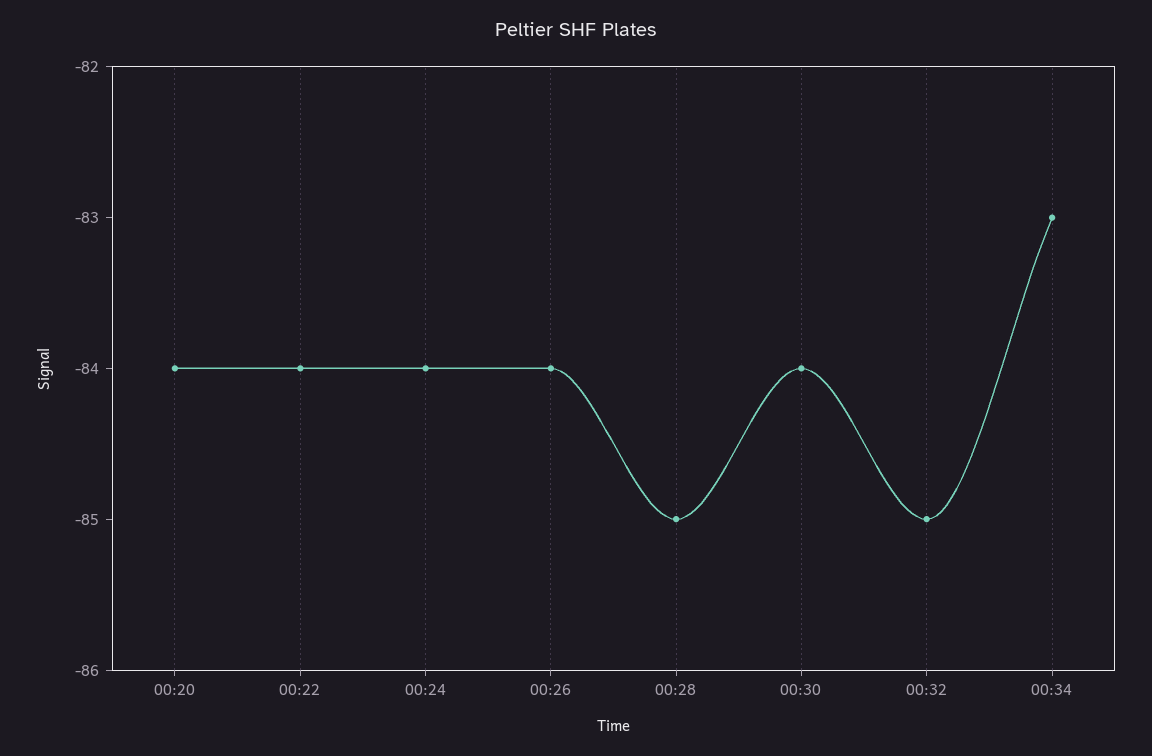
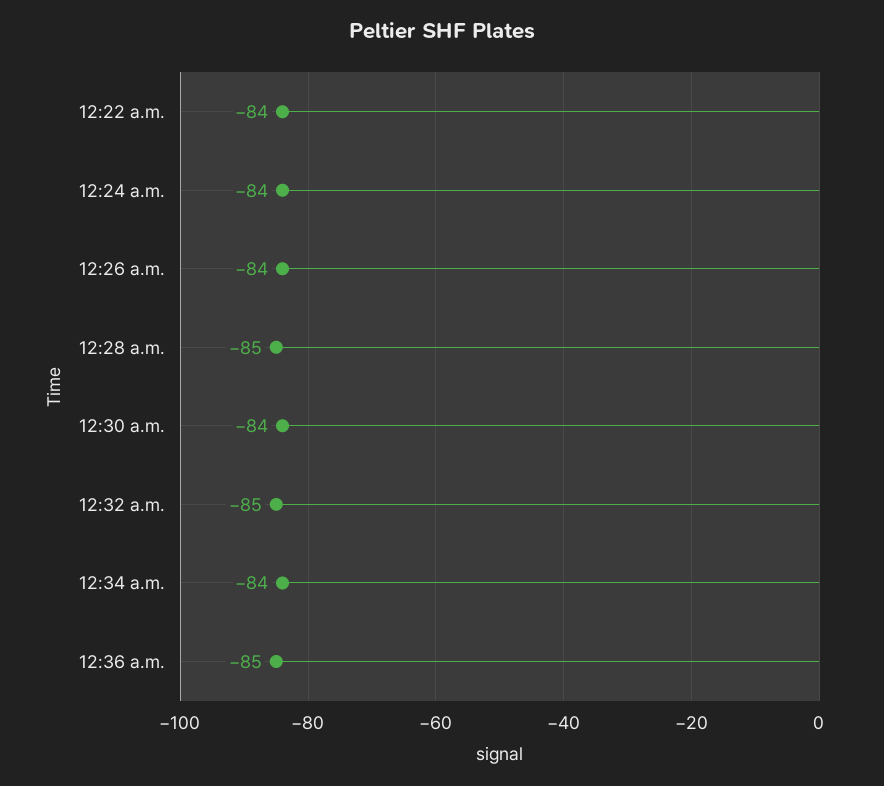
00:20: -84 -> none
00:34: -83 -> -84
12:36 a.m.: none -> -85

